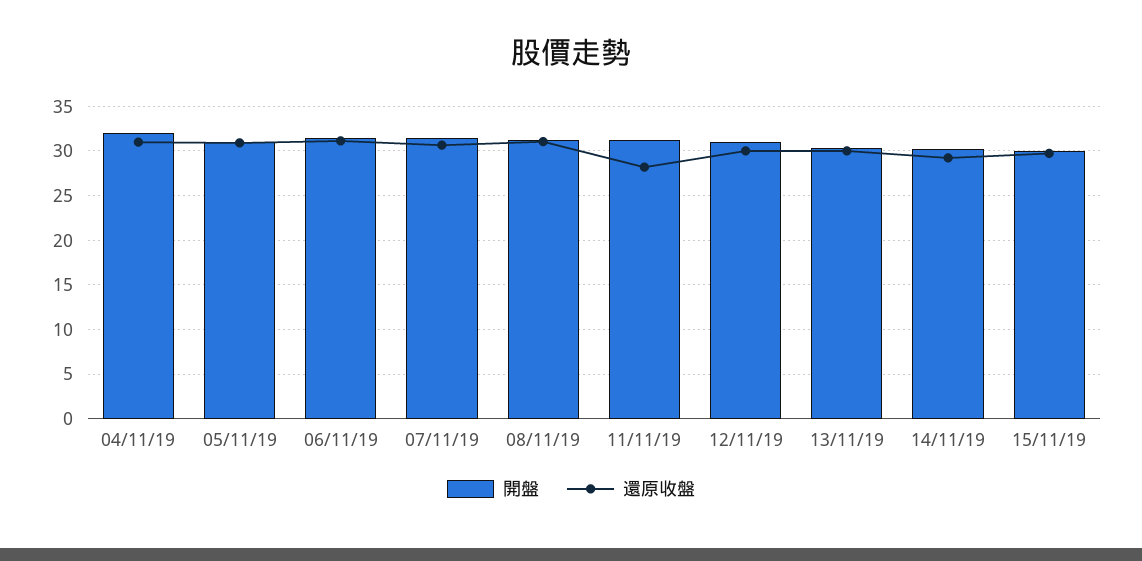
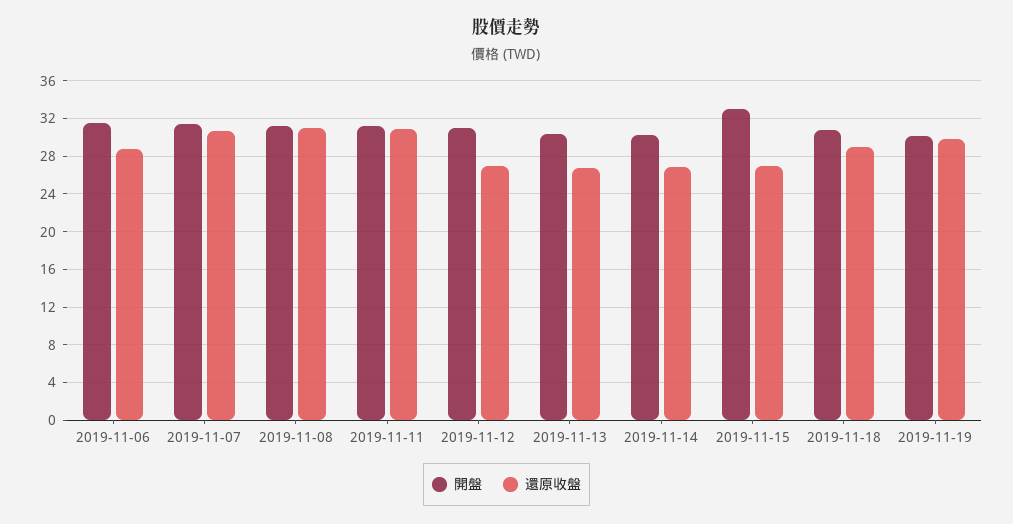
開盤, 04/11/19: 32 -> none
還原收盤, 04/11/19: 31 -> none
開盤, 05/11/19: 31 -> none
還原收盤, 05/11/19: 31 -> none
還原收盤, 06/11/19: 31 -> 29
還原收盤, 11/11/19: 28 -> 31
還原收盤, 12/11/19: 30 -> 27
還原收盤, 13/11/19: 30 -> 27
還原收盤, 14/11/19: 29 -> 27
開盤, 15/11/19: 30 -> 33
還原收盤, 15/11/19: 30 -> 27
開盤, 2019-11-18: none -> 31
還原收盤, 2019-11-18: none -> 29
開盤, 2019-11-19: none -> 30
還原收盤, 2019-11-19: none -> 30

